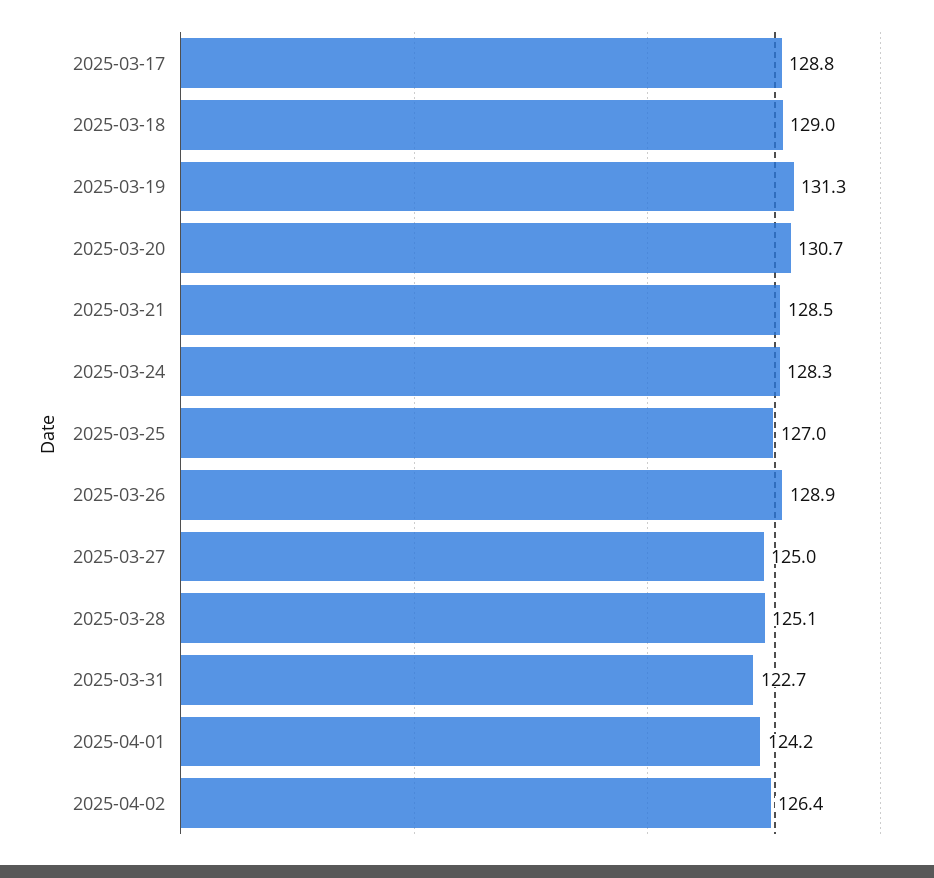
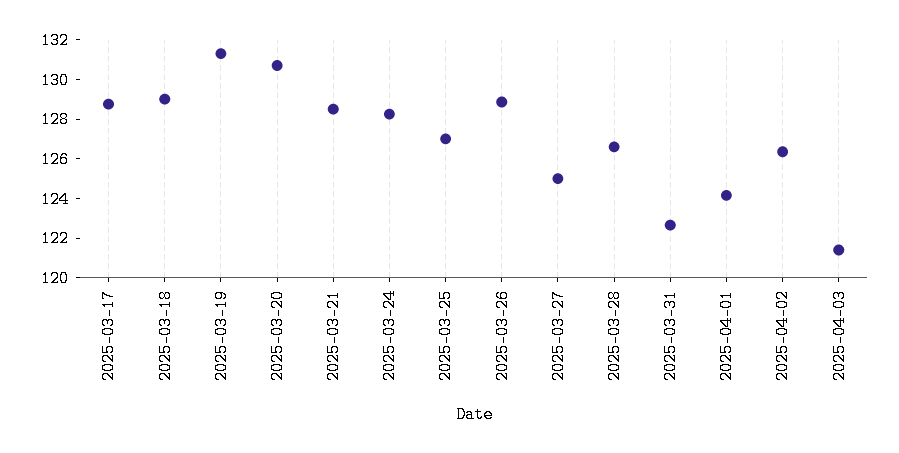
2025-03-28: 125.1 -> 126.5
2025-04-03: none -> 121.5

